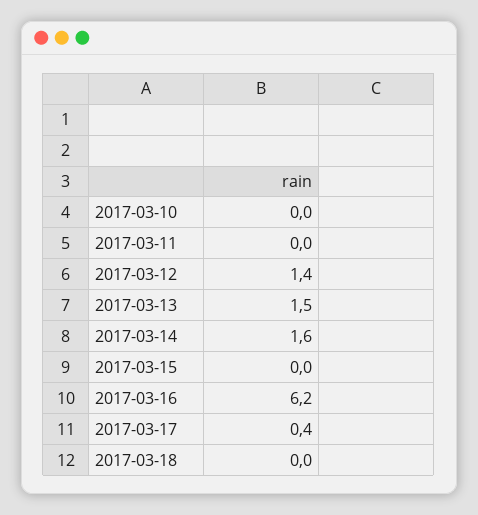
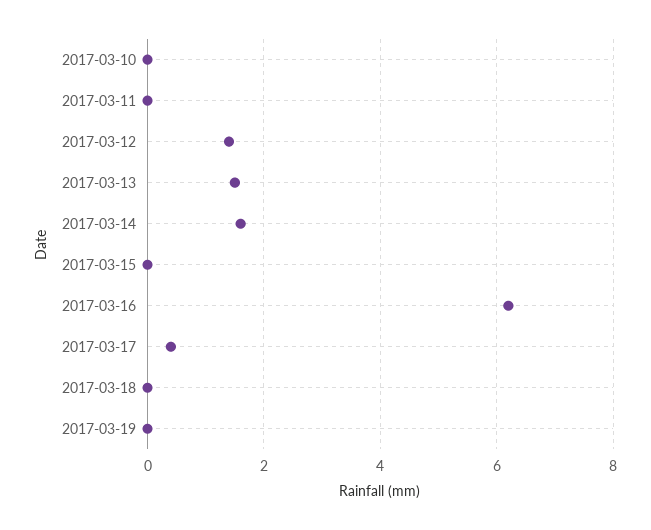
2017-03-19: none -> 0

